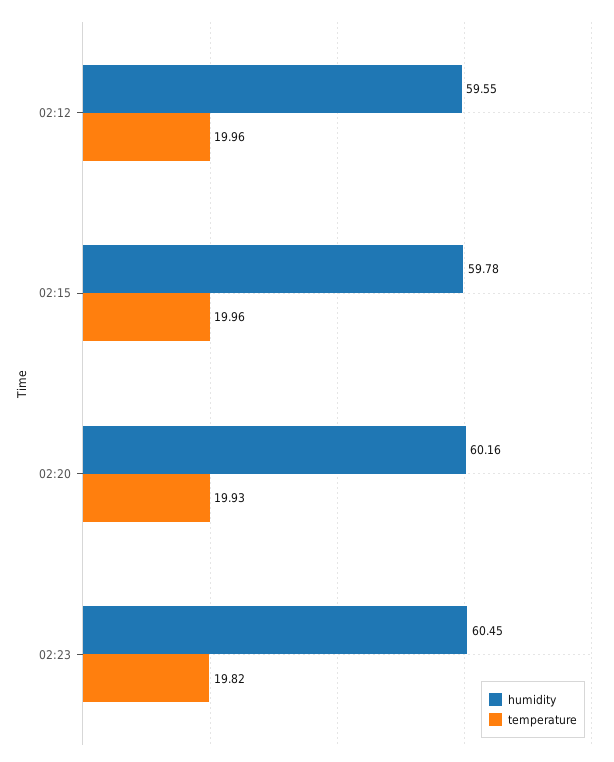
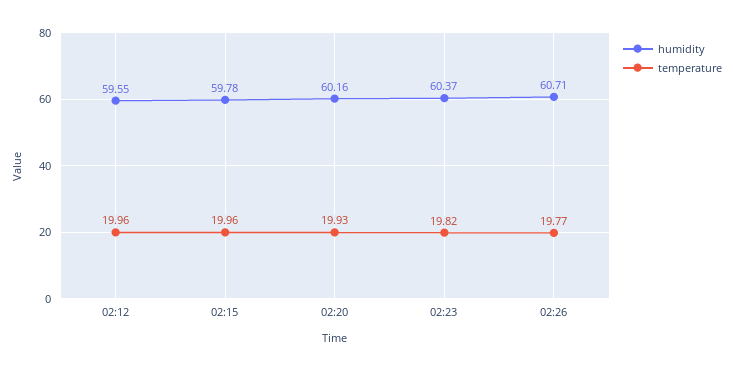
humidity, 02:23: 60.45 -> 60.37
humidity, 02:26: none -> 60.71
temperature, 02:26: none -> 19.77

